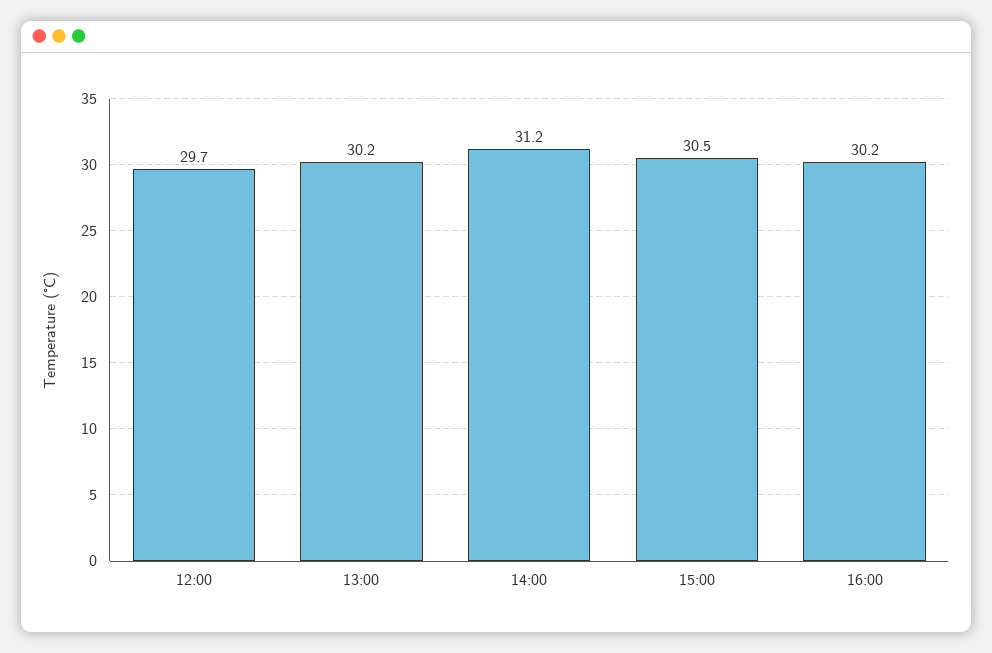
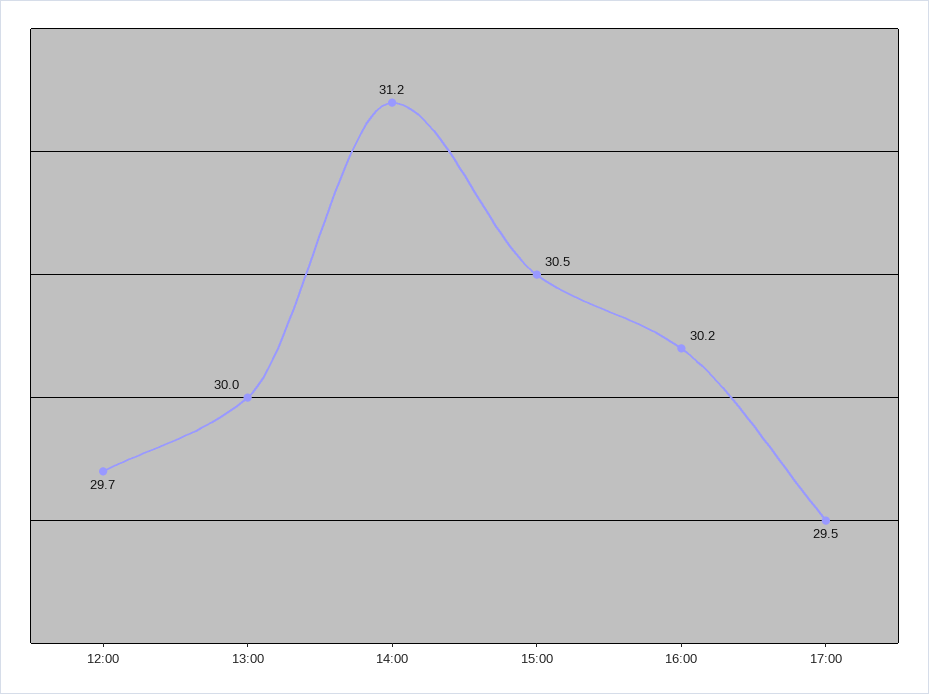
13:00: 30.2 -> 30
17:00: none -> 29.5

